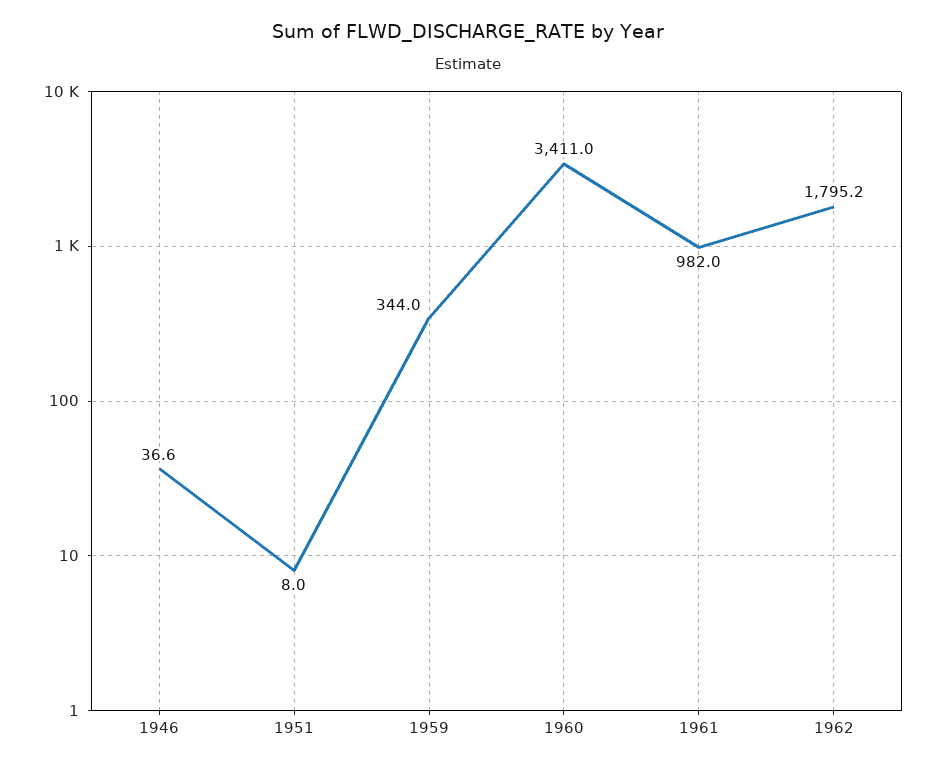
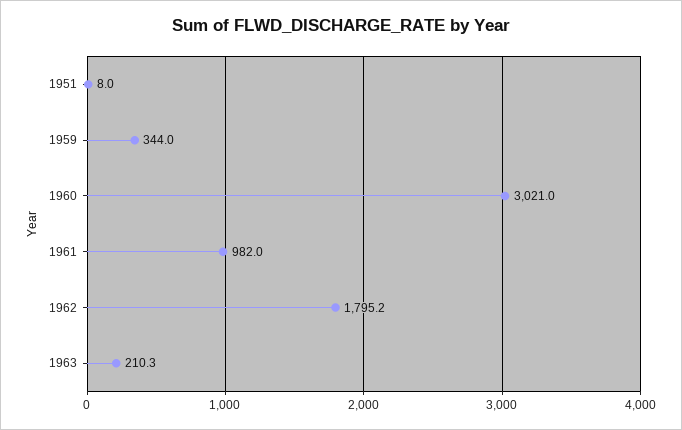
1946: 36.6 -> none
1960: 3411 -> 3021
1963: none -> 210.3

